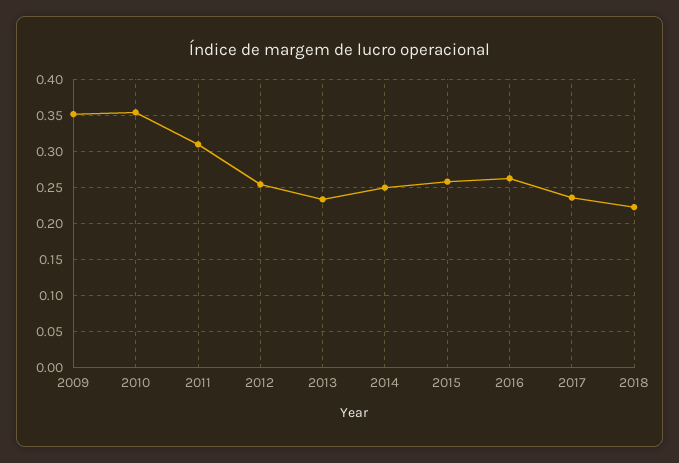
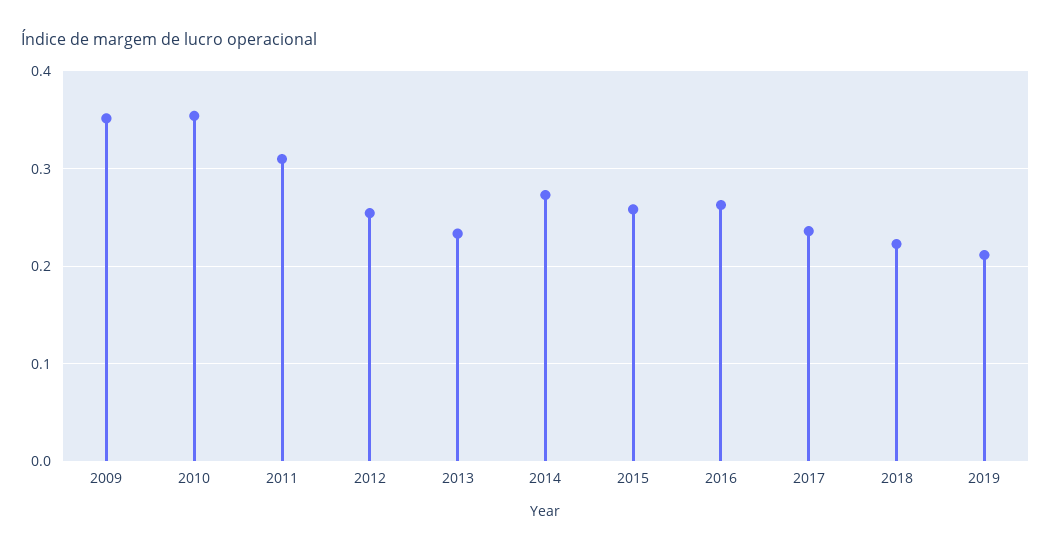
2014: 0.25 -> 0.27
2019: none -> 0.21

